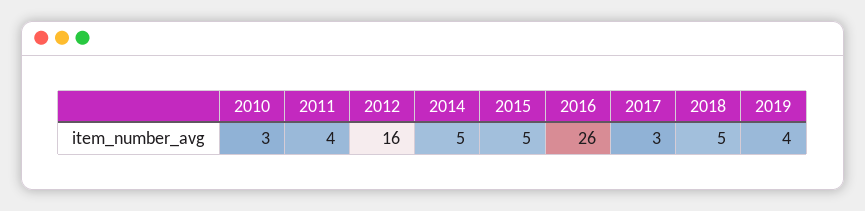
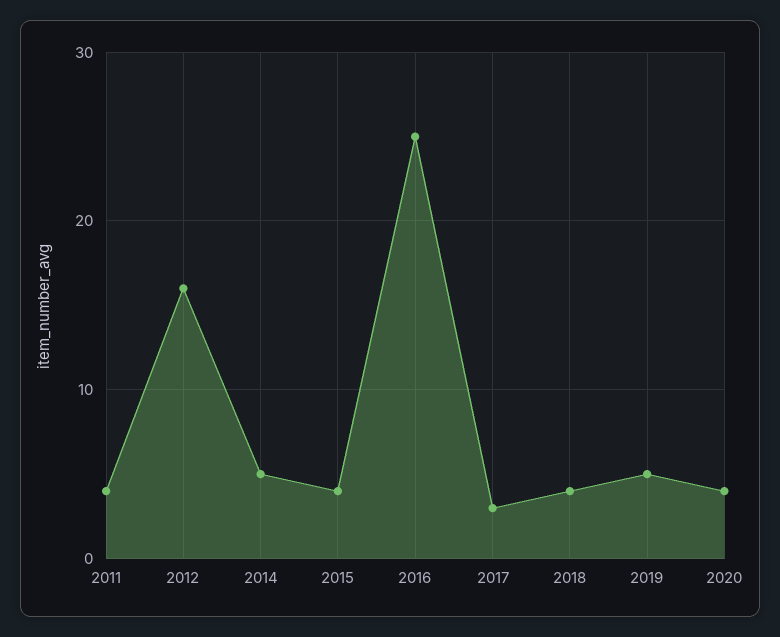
2010: 3 -> none
2015: 5 -> 4
2016: 26 -> 25
2018: 5 -> 4
2019: 4 -> 5
2020: none -> 4

